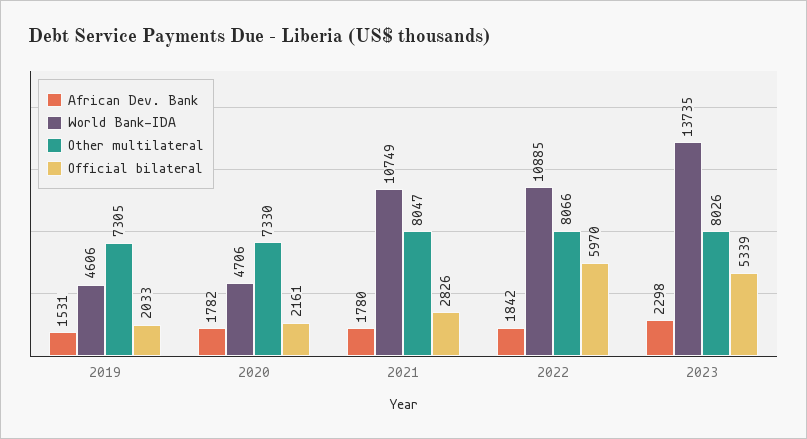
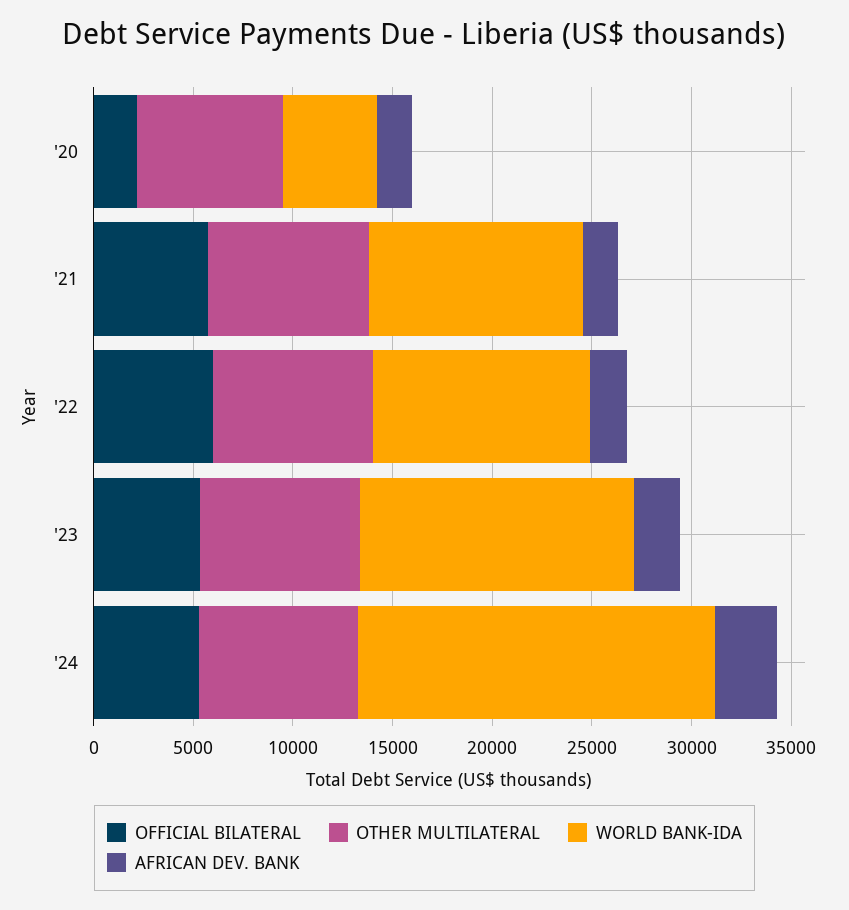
African Dev. Bank, 2019: 1531 -> none
World Bank-IDA, 2019: 4606 -> none
Other multilateral, 2019: 7305 -> none
Official bilateral, 2019: 2033 -> none
Official bilateral, 2021: 2826 -> 6000
Official bilateral, '24: none -> 5000
Other multilateral, '24: none -> 8000
World Bank-IDA, '24: none -> 18000
African Dev. Bank, '24: none -> 3000

